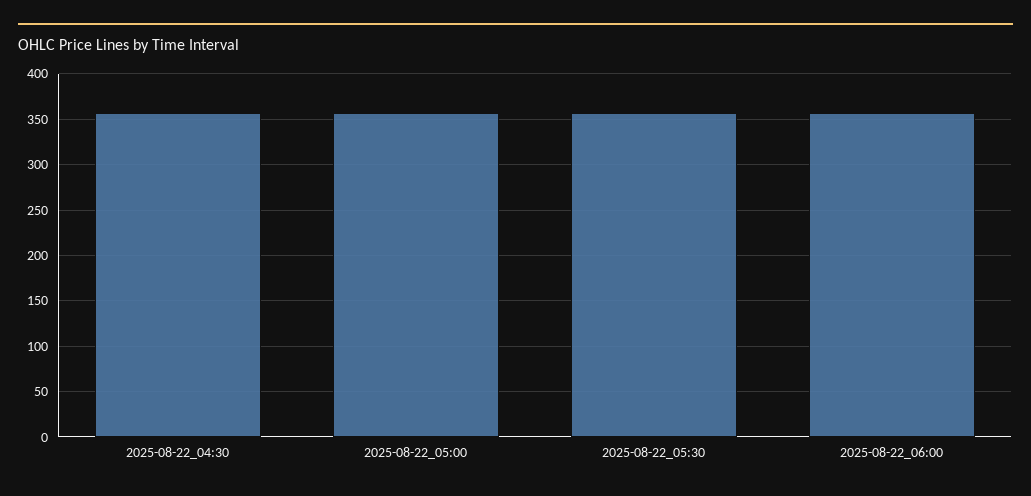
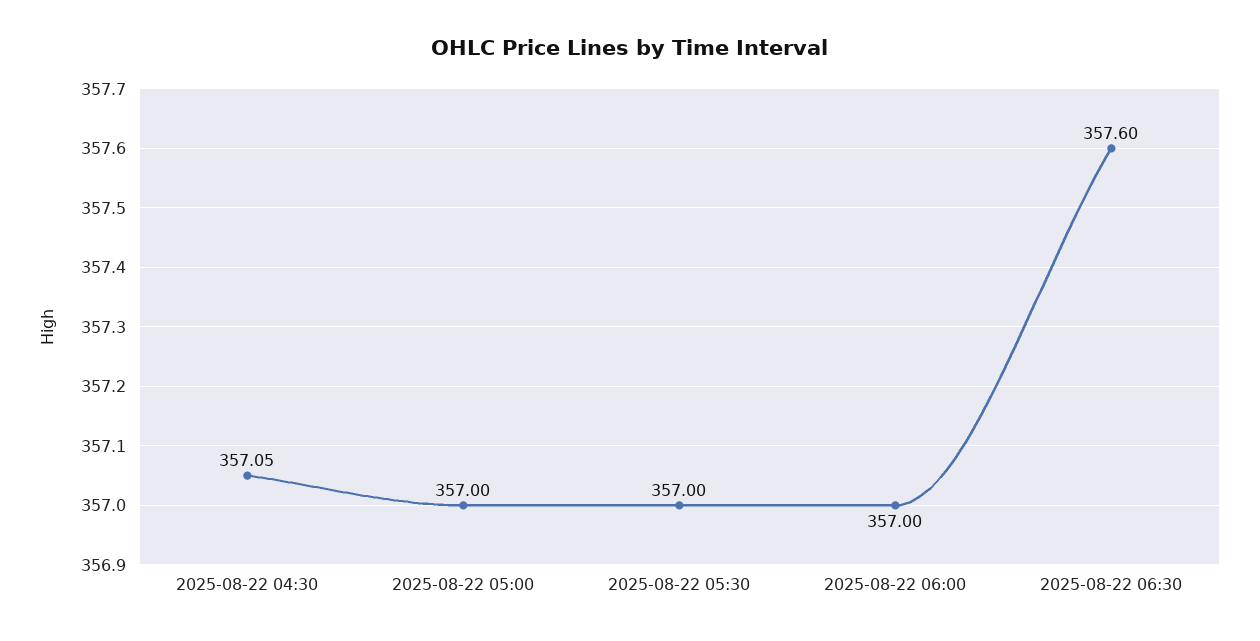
2025-08-22 06:30: none -> 357.6

